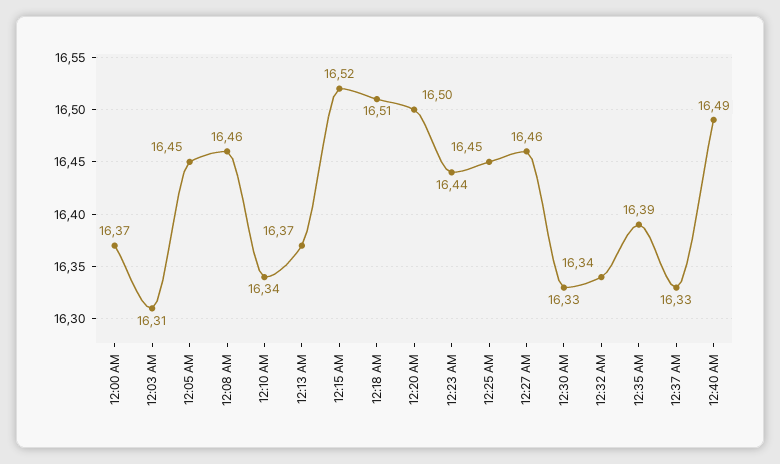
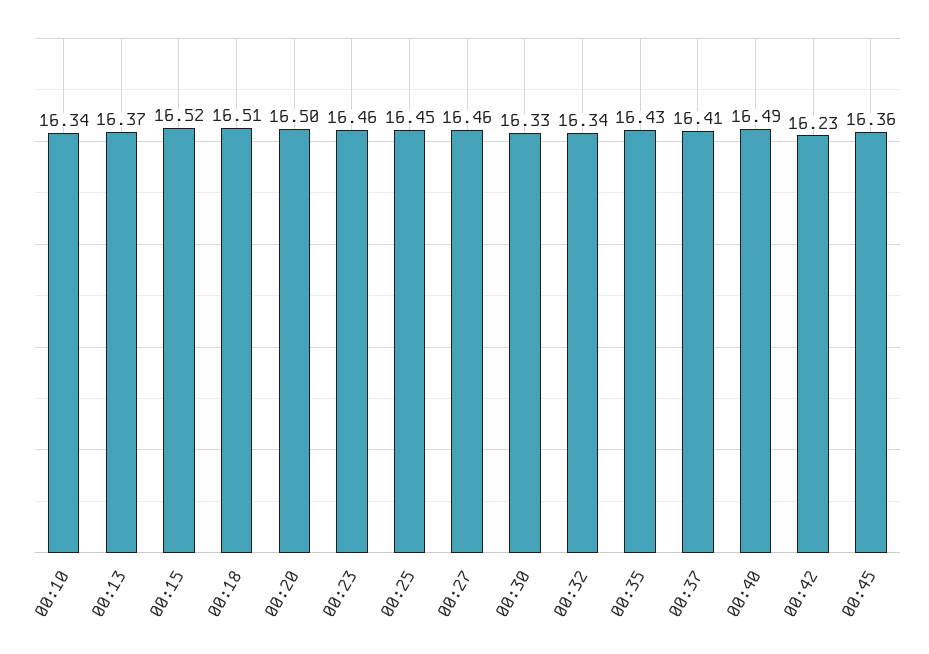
12:00 AM: 16.37 -> none
12:03 AM: 16.31 -> none
12:05 AM: 16.45 -> none
12:08 AM: 16.46 -> none
12:23 AM: 16.44 -> 16.46
12:35 AM: 16.39 -> 16.43
12:37 AM: 16.33 -> 16.41
00:42: none -> 16.23
00:45: none -> 16.36

